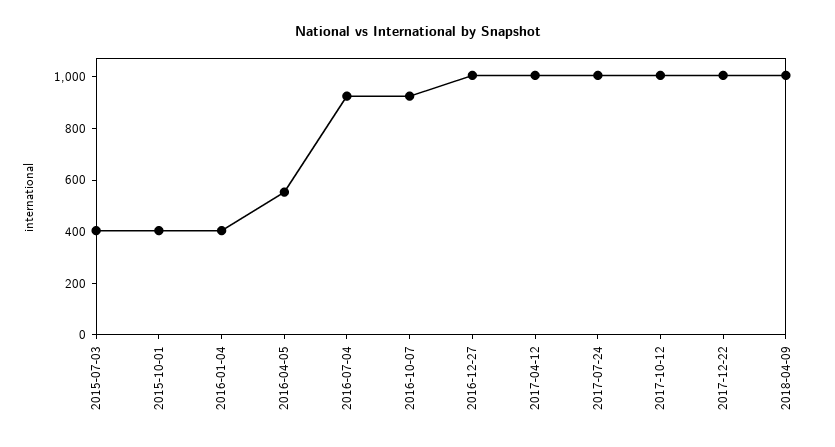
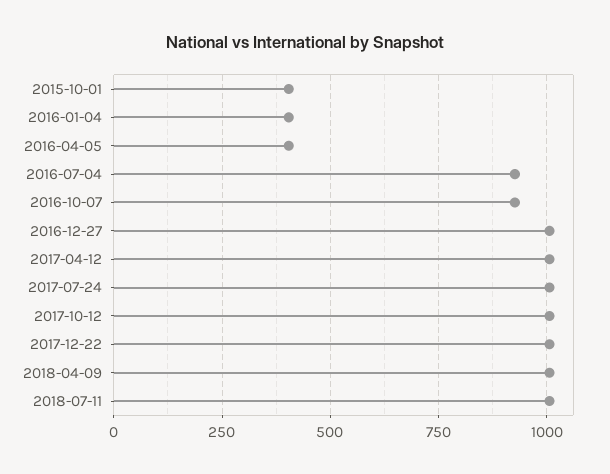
2015-07-03: 400 -> none
2016-04-05: 550 -> 400
2018-07-11: none -> 1000

